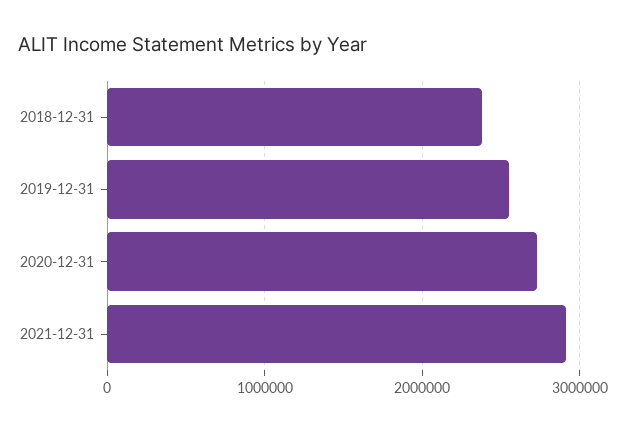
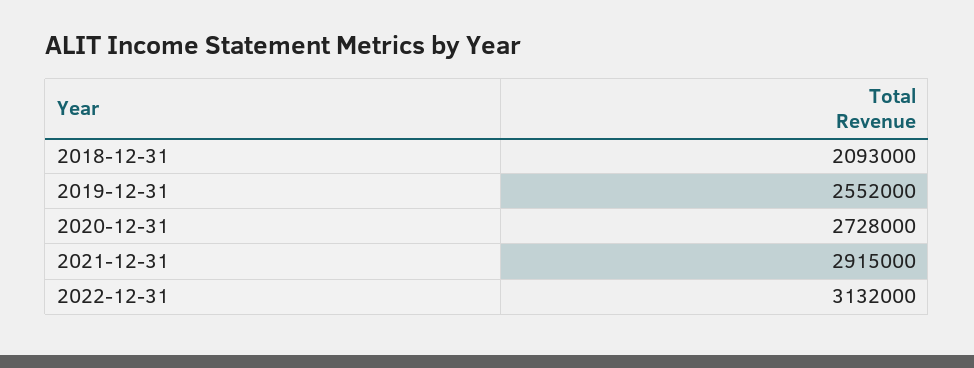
2018-12-31: 2400000 -> 2093000
2022-12-31: none -> 3132000

